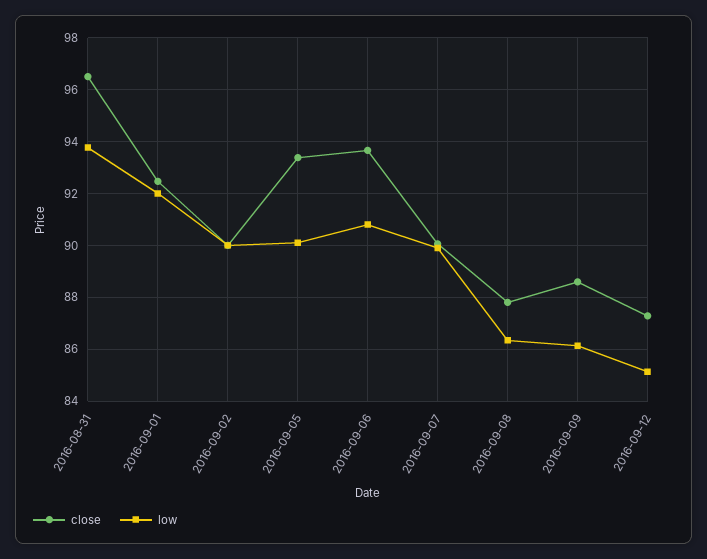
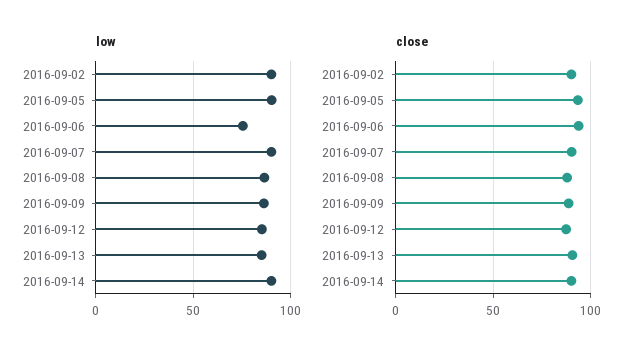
close, 2016-08-31: 96.5 -> none
low, 2016-08-31: 93.75 -> none
close, 2016-09-01: 92.5 -> none
low, 2016-09-01: 92 -> none
low, 2016-09-06: 90.75 -> 75
low, 2016-09-13: none -> 85
low, 2016-09-14: none -> 90
close, 2016-09-13: none -> 90
close, 2016-09-14: none -> 90

